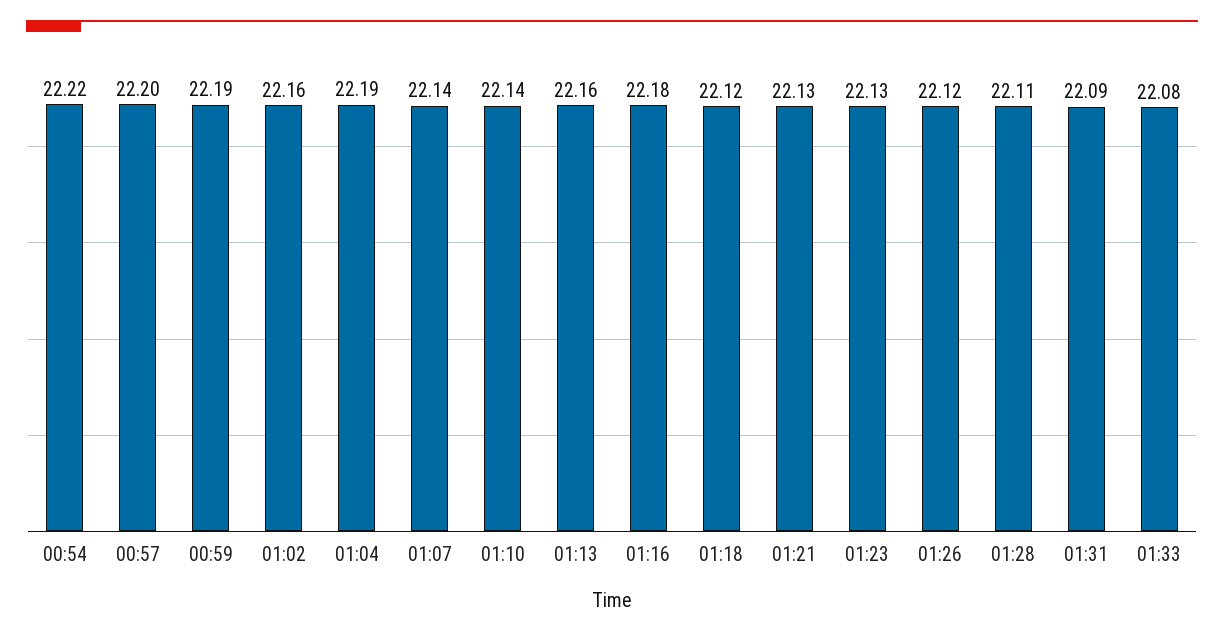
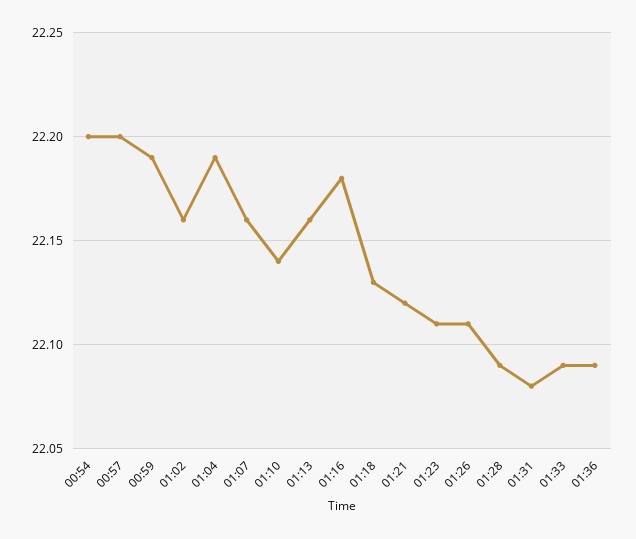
00:54: 22.22 -> 22.2
01:07: 22.14 -> 22.16
01:18: 22.12 -> 22.13
01:21: 22.13 -> 22.12
01:23: 22.13 -> 22.11
01:26: 22.12 -> 22.11
01:28: 22.11 -> 22.09
01:31: 22.09 -> 22.08
01:33: 22.08 -> 22.09
01:36: none -> 22.09

